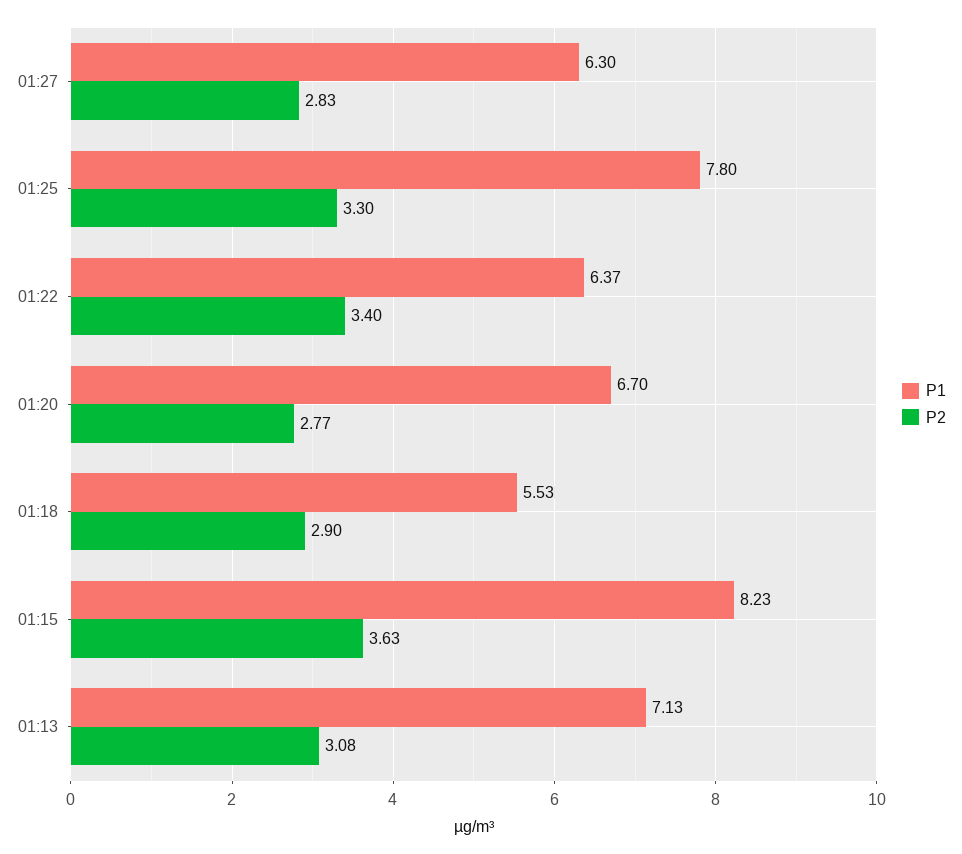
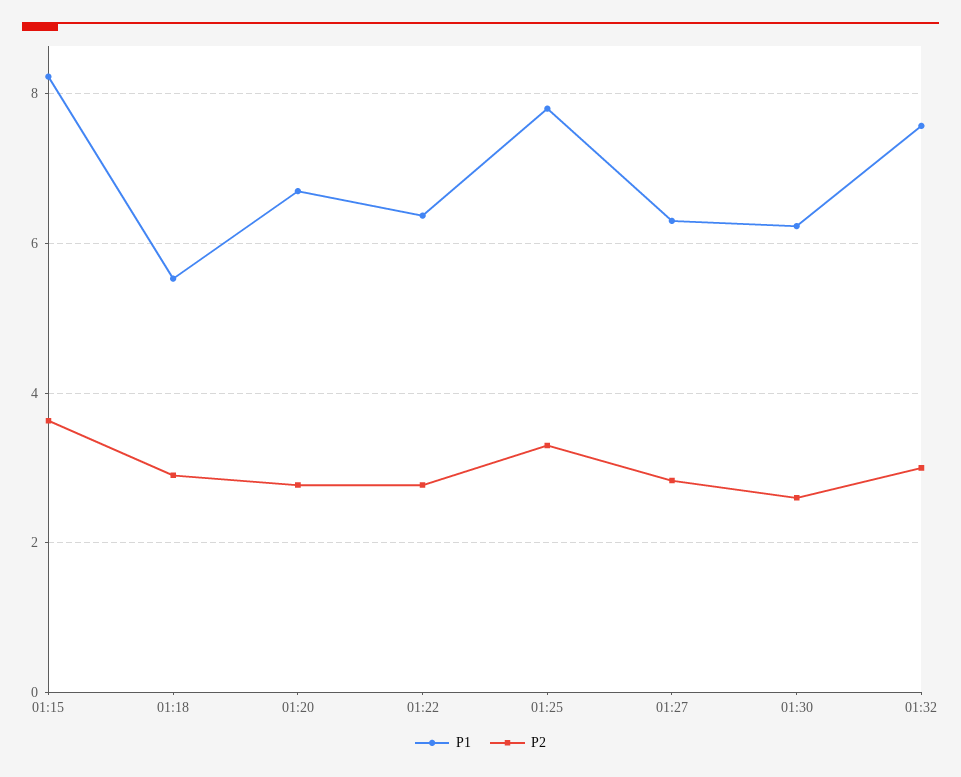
P2, 01:22: 3.4 -> 2.8
P1, 01:13: 7.13 -> none
P2, 01:13: 3.08 -> none
P1, 01:30: none -> 6.2
P2, 01:30: none -> 2.6
P1, 01:32: none -> 7.6
P2, 01:32: none -> 3

